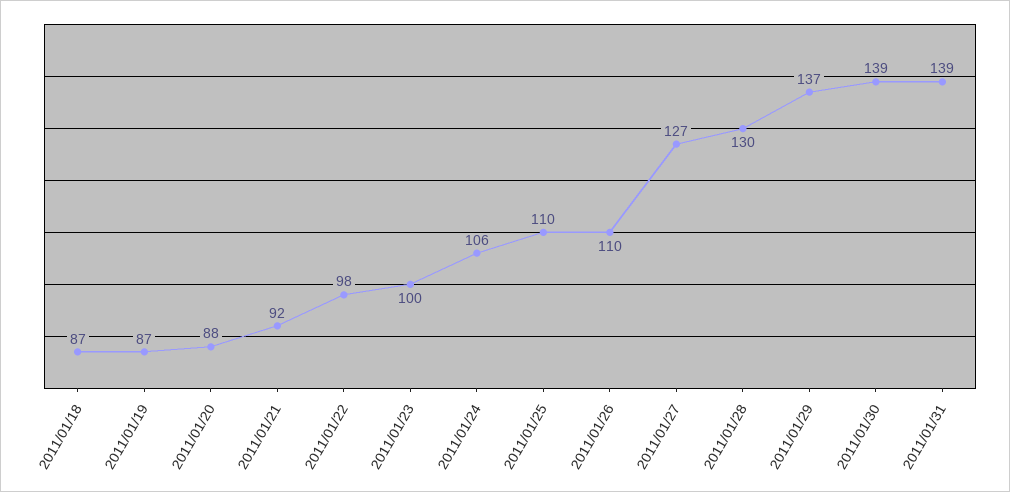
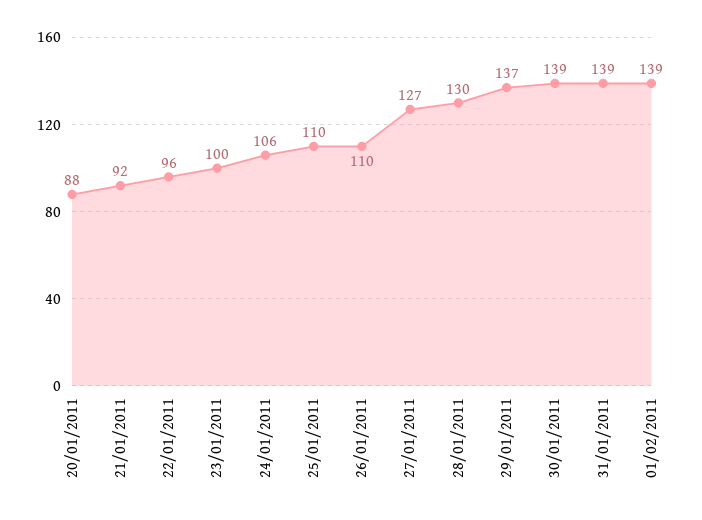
2011/01/18: 87 -> none
2011/01/19: 87 -> none
2011/01/22: 98 -> 96
01/02/2011: none -> 139

